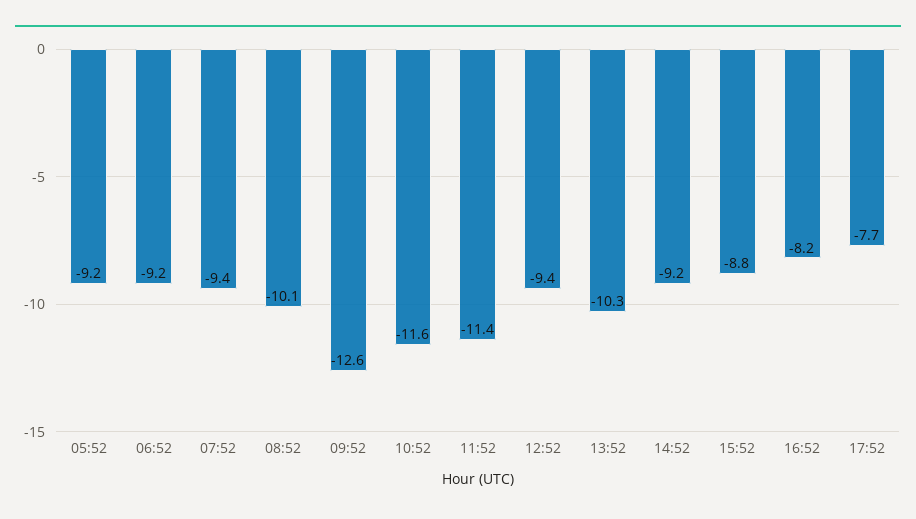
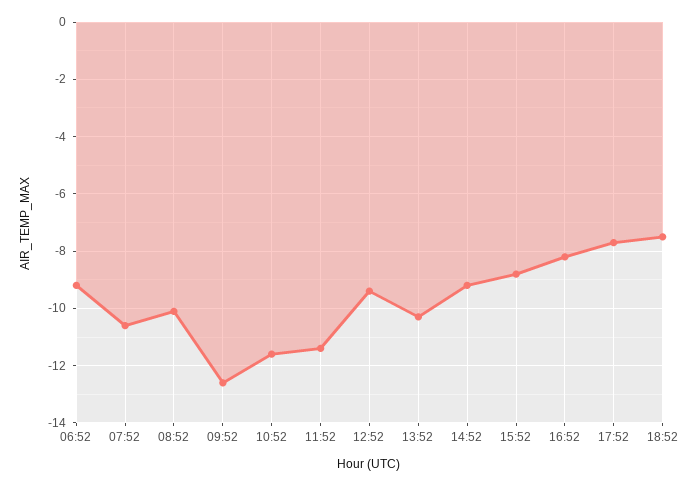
05:52: -9.2 -> none
07:52: -9.4 -> -10.5
18:52: none -> -7.5

